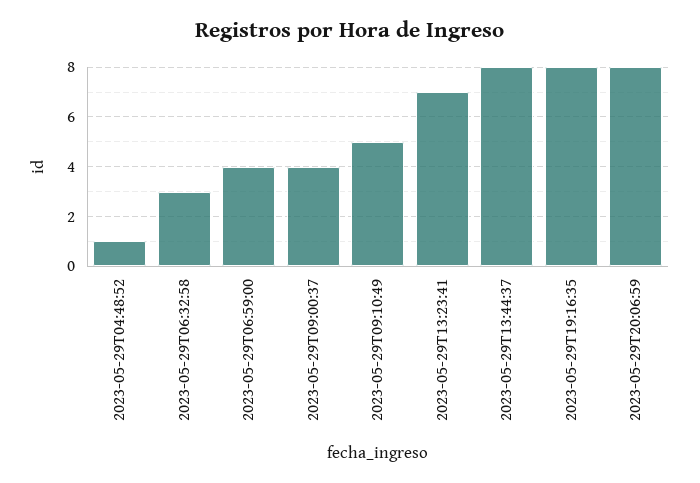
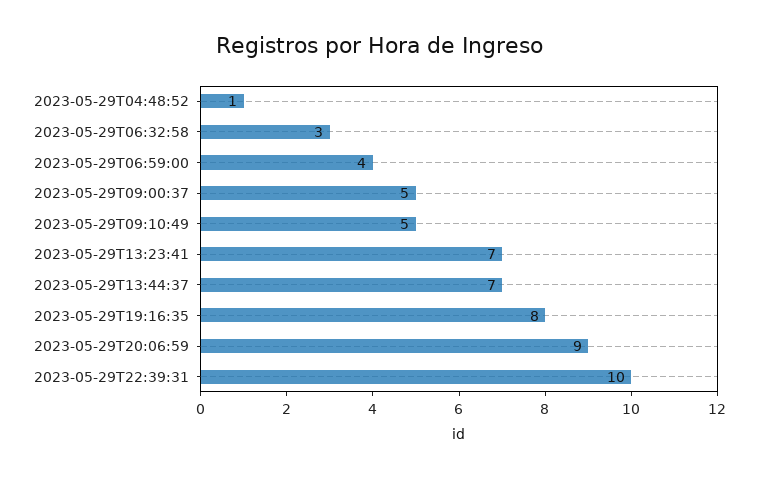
2023-05-29T09:00:37: 4 -> 5
2023-05-29T13:44:37: 8 -> 7
2023-05-29T20:06:59: 8 -> 9
2023-05-29T22:39:31: none -> 10

